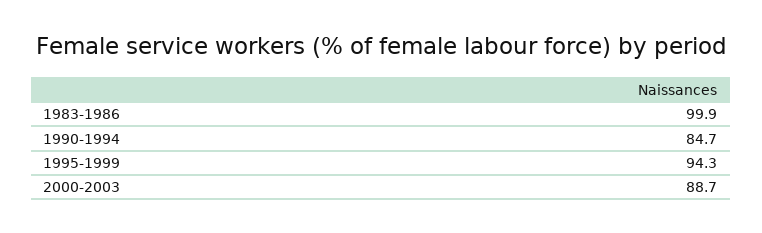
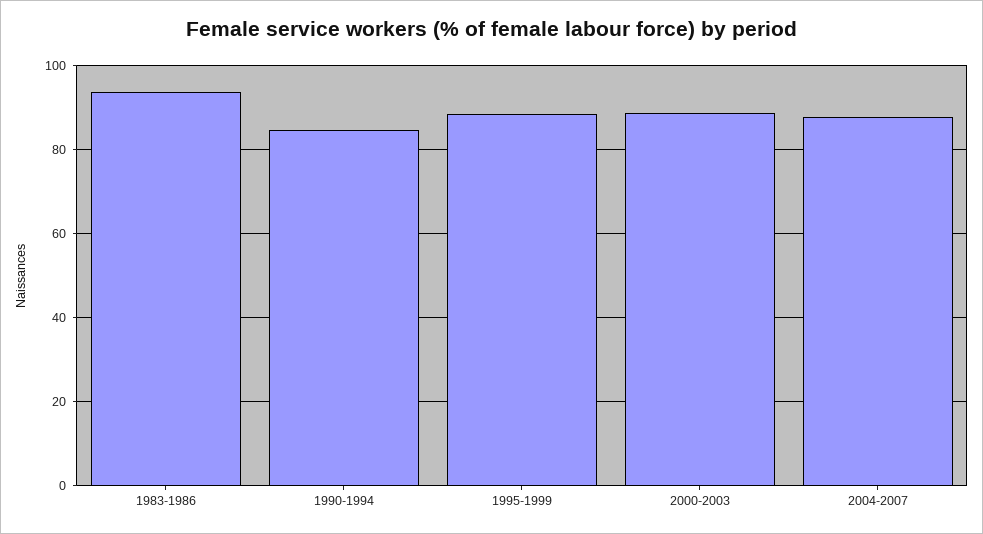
1983-1986: 99.9 -> 94
1995-1999: 94.3 -> 88
2004-2007: none -> 88

